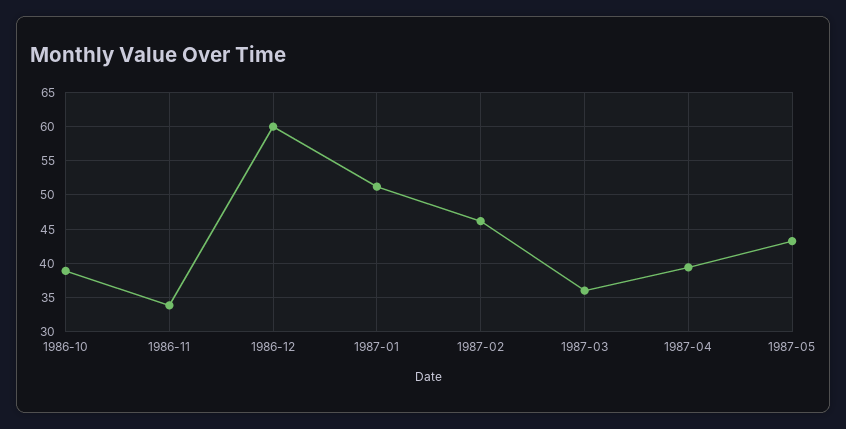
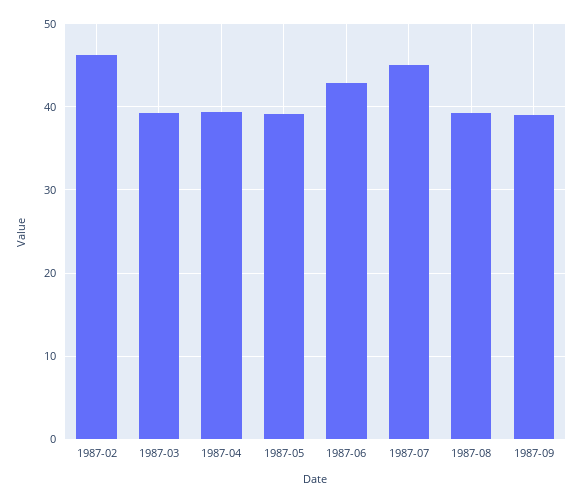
1986-10: 39 -> none
1986-11: 34 -> none
1986-12: 60 -> none
1987-01: 51 -> none
1987-03: 36 -> 39
1987-05: 43 -> 39
1987-06: none -> 43
1987-07: none -> 45
1987-08: none -> 39
1987-09: none -> 39

